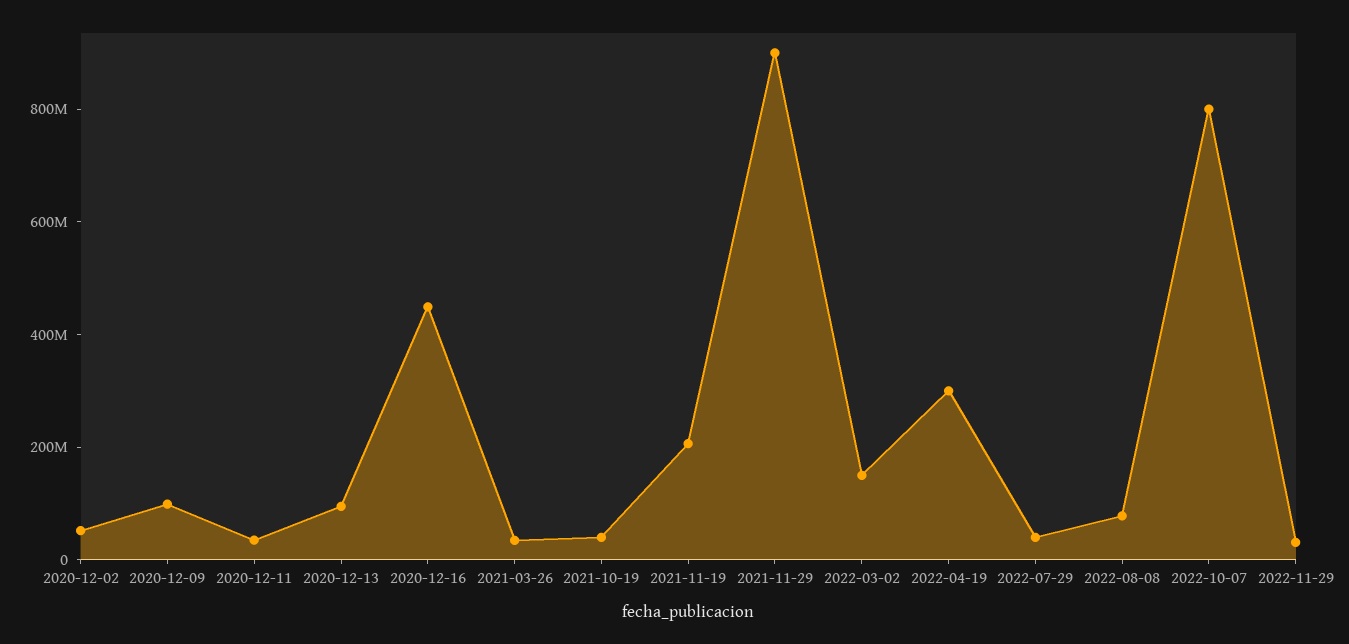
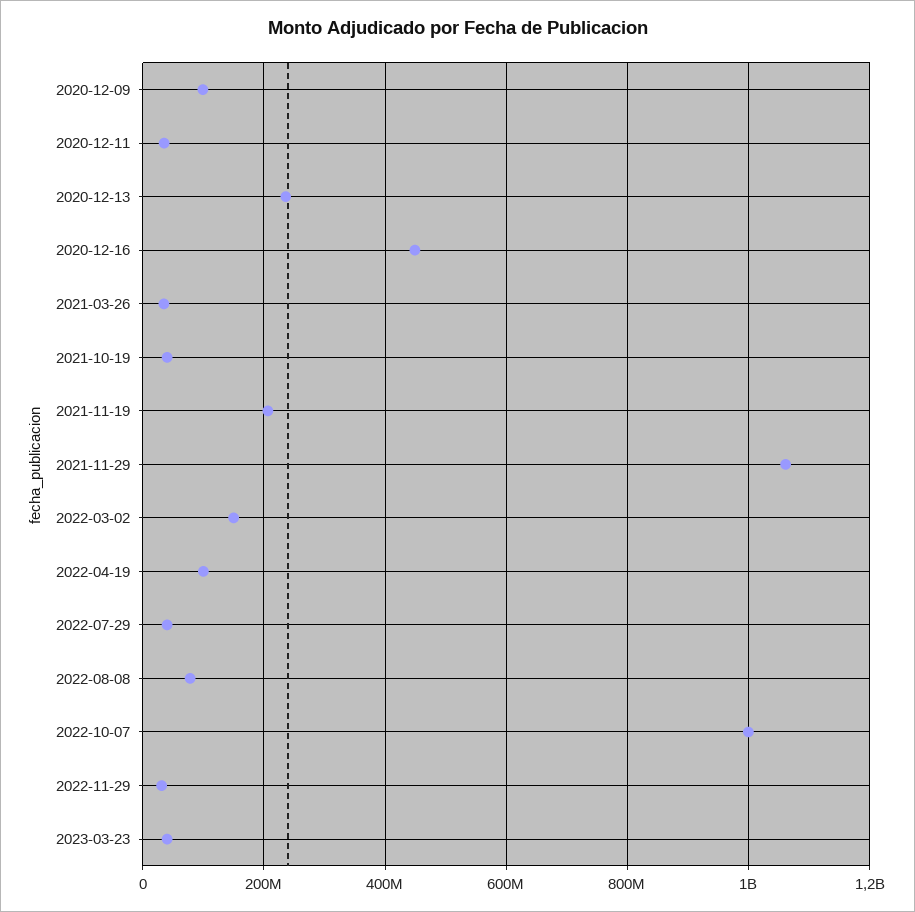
2020-12-02: 50000000 -> none
2020-12-13: 100000000 -> 240000000
2021-11-29: 900000000 -> 1060000000
2022-04-19: 300000000 -> 100000000
2022-10-07: 800000000 -> 1000000000
2023-03-23: none -> 40000000

